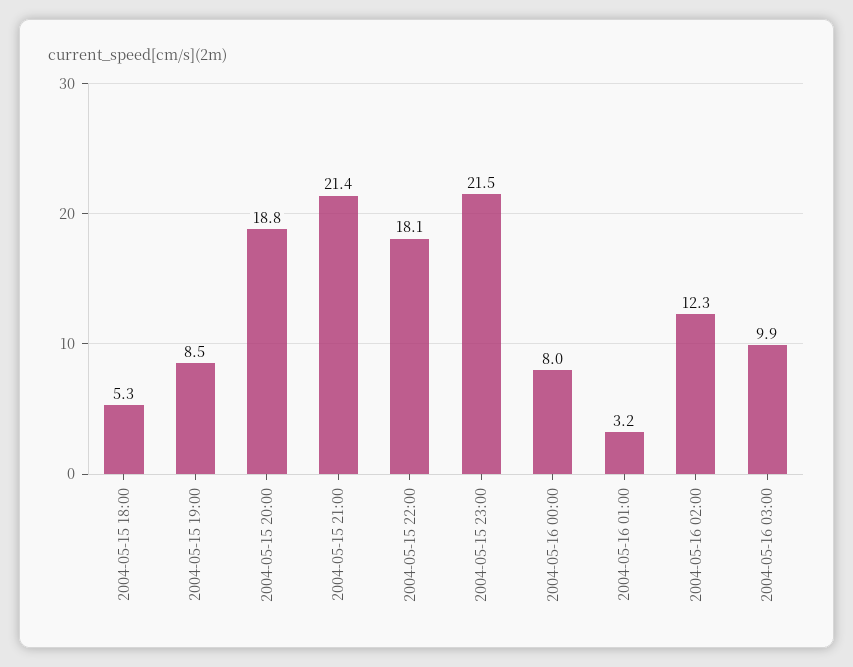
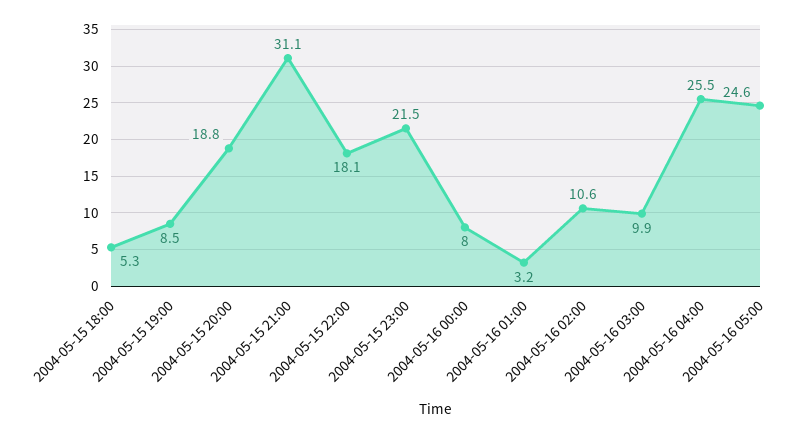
2004-05-15 21:00: 21.4 -> 31.1
2004-05-16 02:00: 12.3 -> 10.6
2004-05-16 04:00: none -> 25.5
2004-05-16 05:00: none -> 24.6

